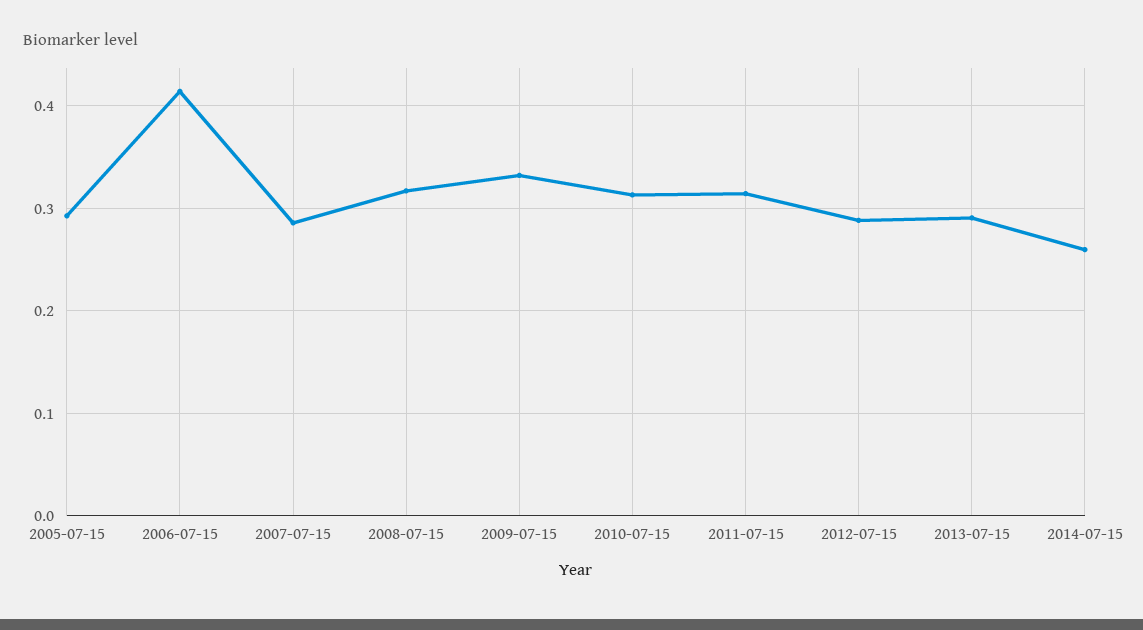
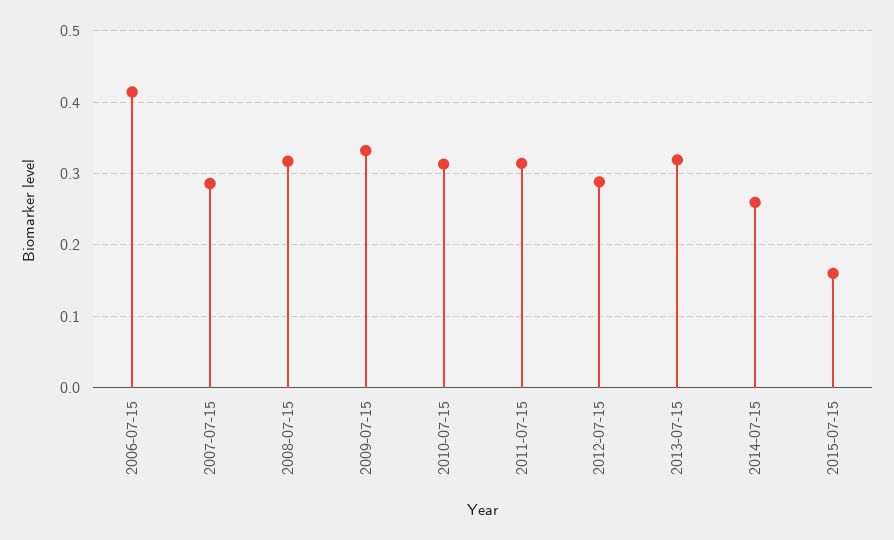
2005-07-15: 0.29 -> none
2013-07-15: 0.29 -> 0.32
2015-07-15: none -> 0.16

